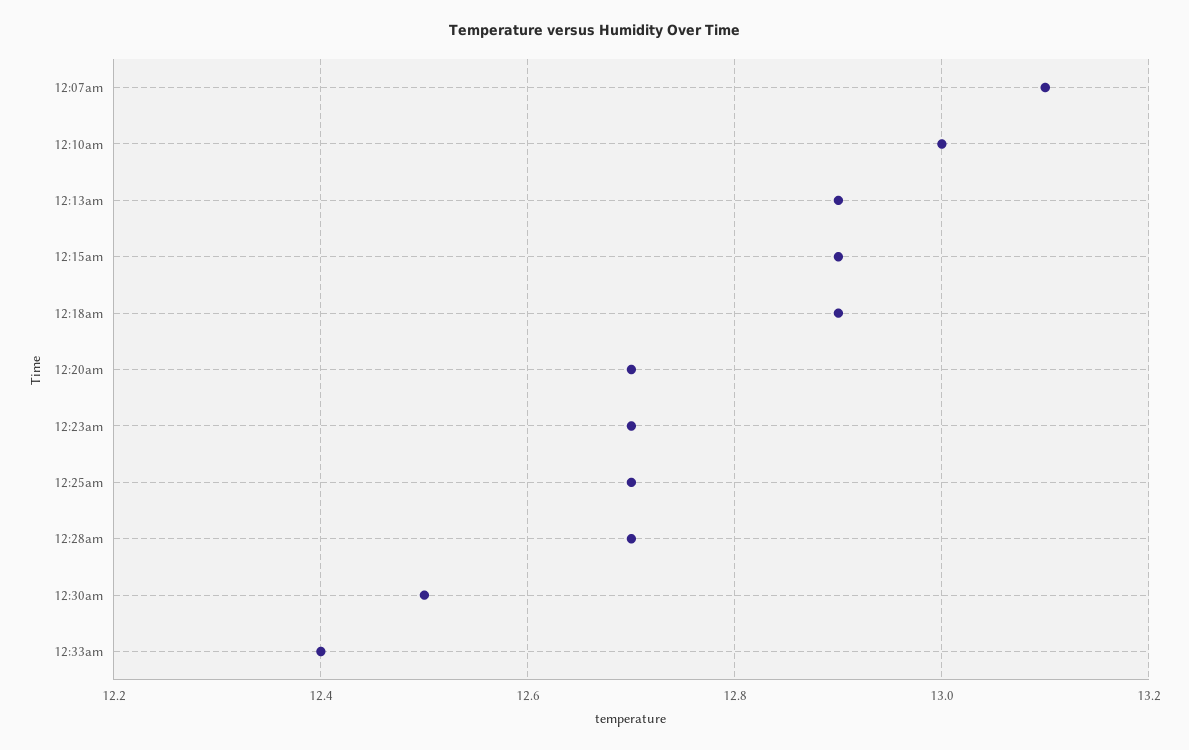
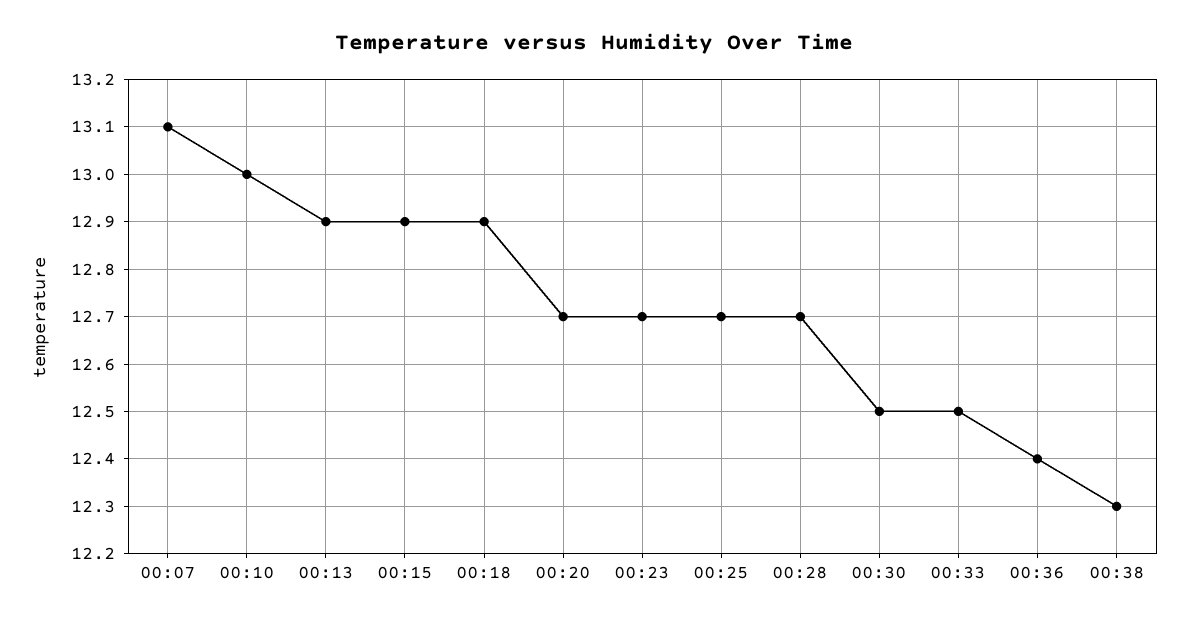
12:33am: 12.4 -> 12.5
00:36: none -> 12.4
00:38: none -> 12.3

